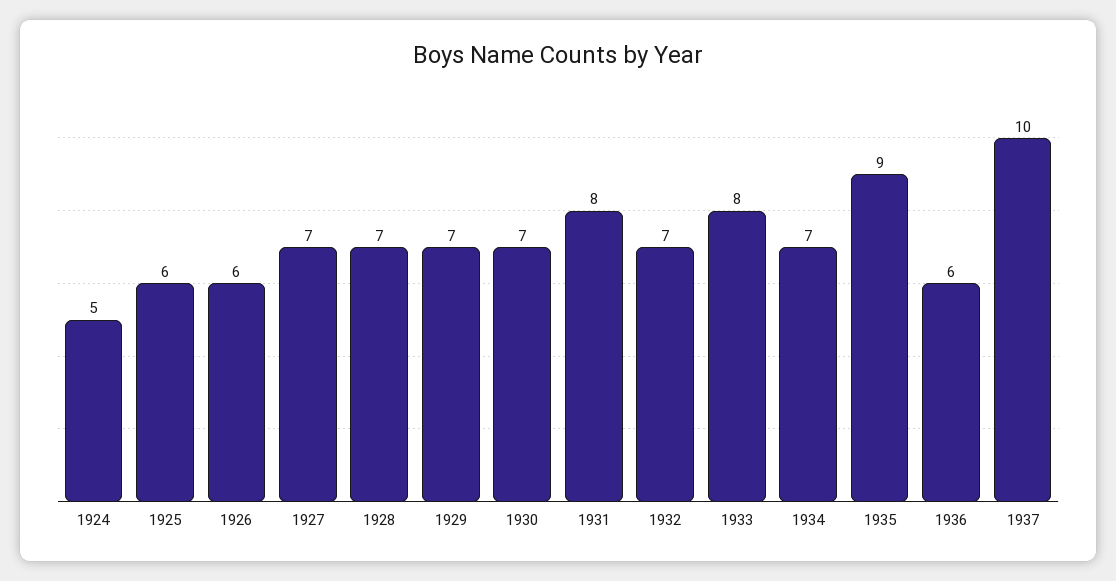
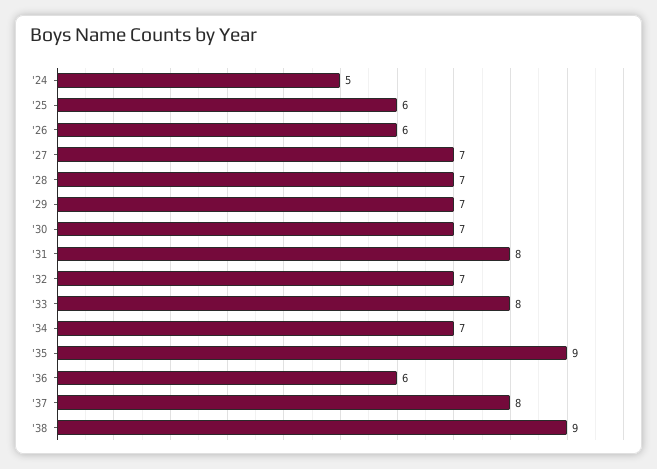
1937: 10 -> 8
'38: none -> 9

